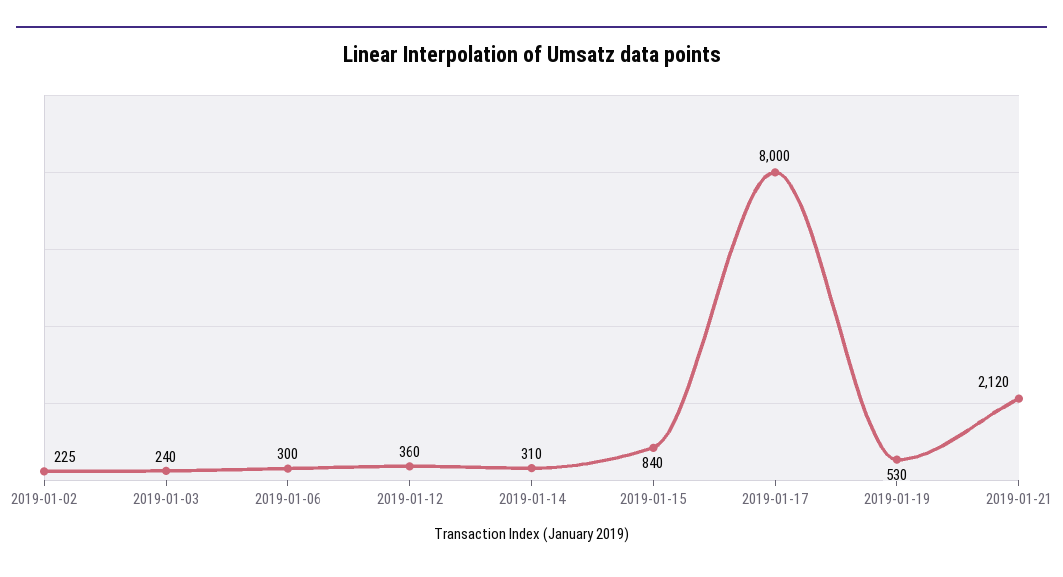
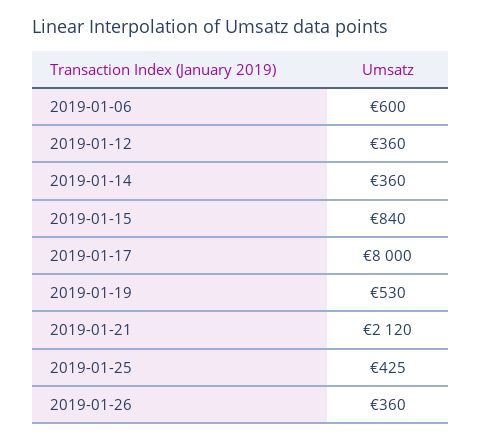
2019-01-02: 225 -> none
2019-01-03: 240 -> none
2019-01-06: 300 -> 600
2019-01-14: 310 -> 360
2019-01-25: none -> 425
2019-01-26: none -> 360

